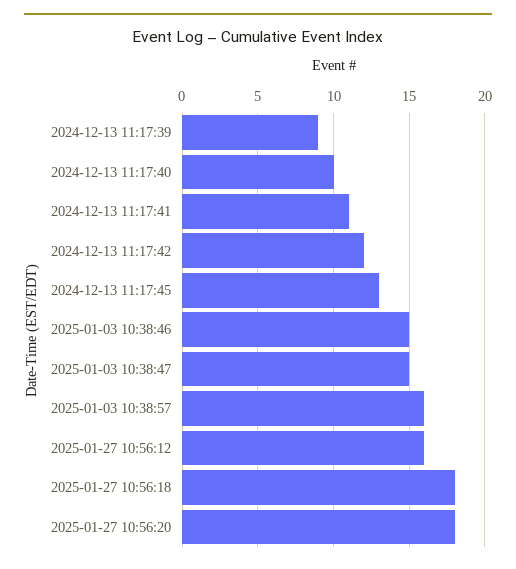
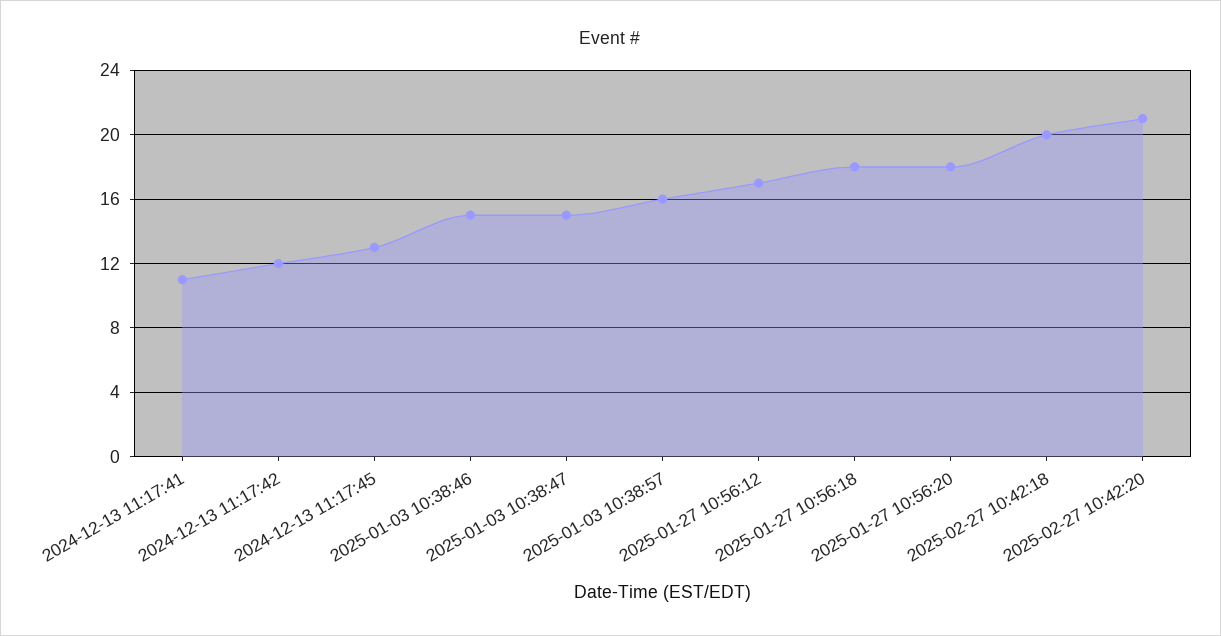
2024-12-13 11:17:39: 9 -> none
2024-12-13 11:17:40: 10 -> none
2025-01-27 10:56:12: 16 -> 17
2025-02-27 10:42:18: none -> 20
2025-02-27 10:42:20: none -> 21

